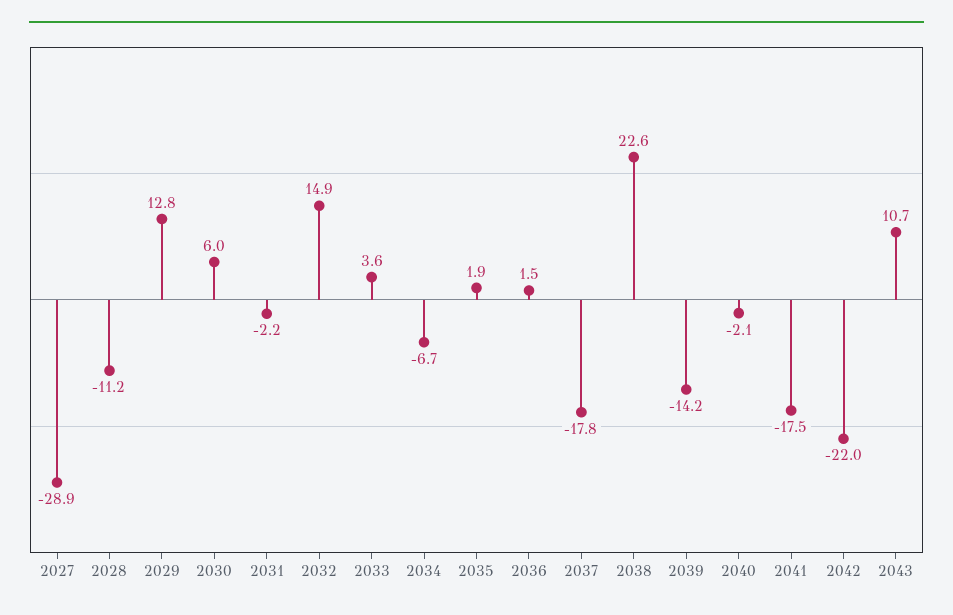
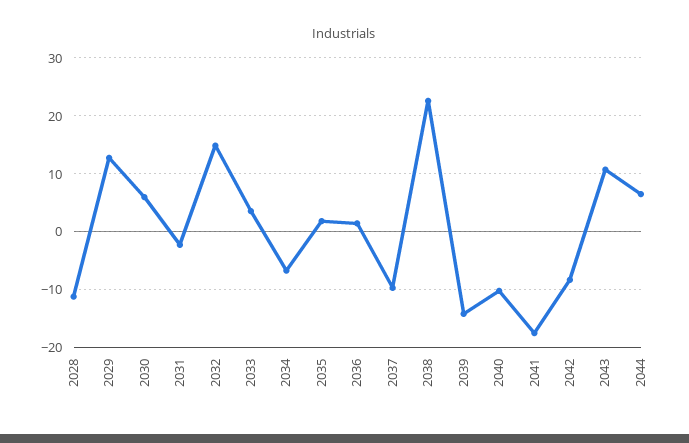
2027: -28.9 -> none
2037: -17.8 -> -10
2040: -2.1 -> -10
2042: -22 -> -8
2044: none -> 6

